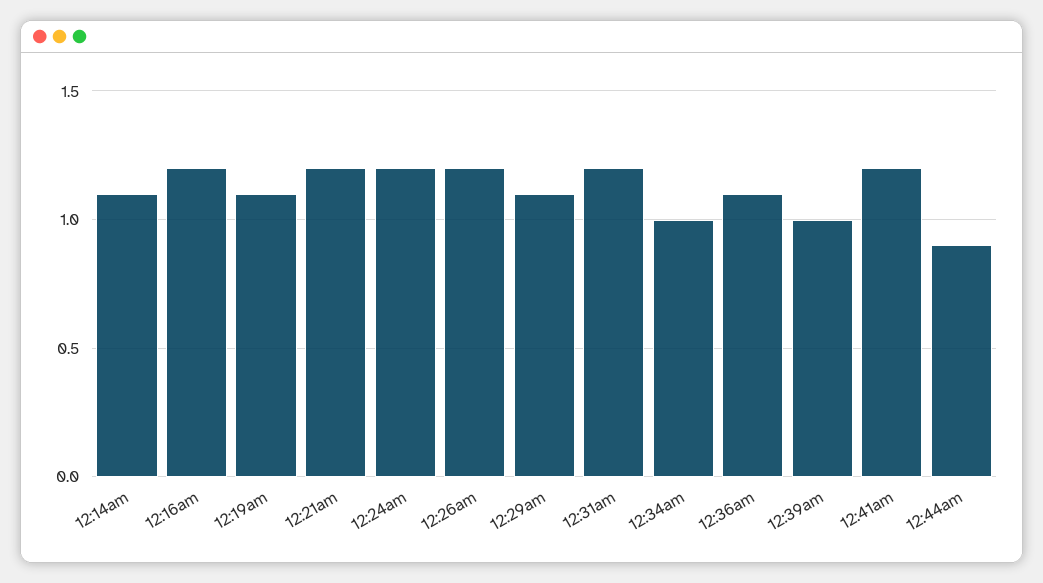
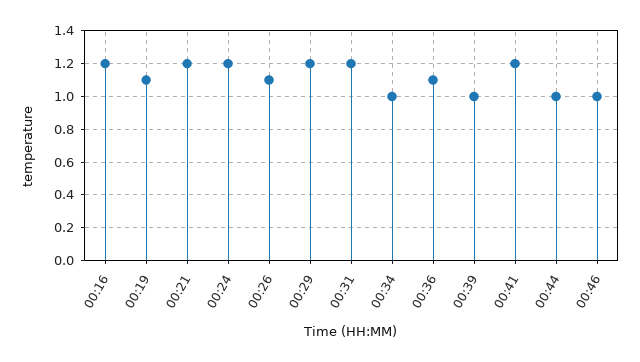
12:14am: 1.1 -> none
12:26am: 1.2 -> 1.1
12:29am: 1.1 -> 1.2
12:44am: 0.9 -> 1
00:46: none -> 1

